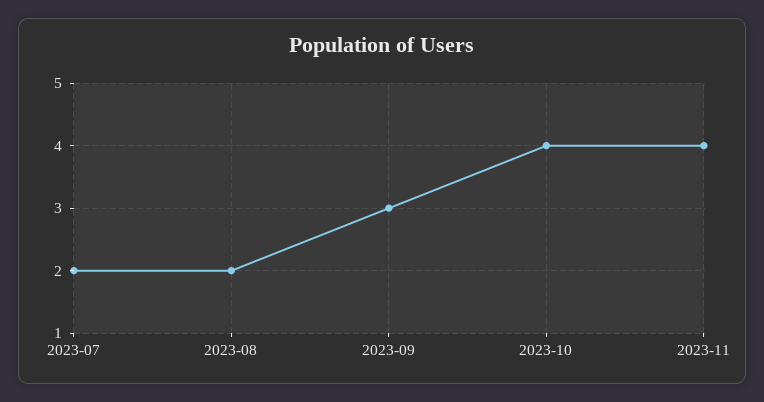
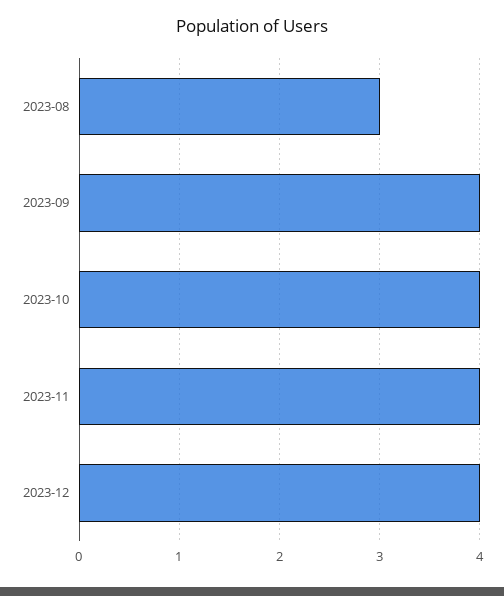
2023-07: 2 -> none
2023-08: 2 -> 3
2023-09: 3 -> 4
2023-12: none -> 4

